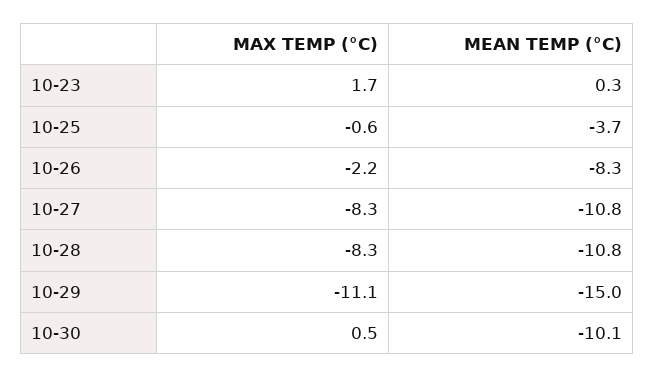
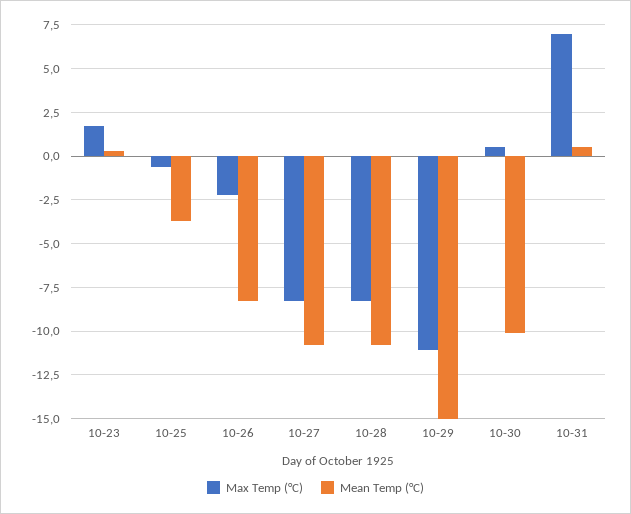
MAX TEMP (°C), 10-31: none -> 7
MEAN TEMP (°C), 10-31: none -> 0.5

